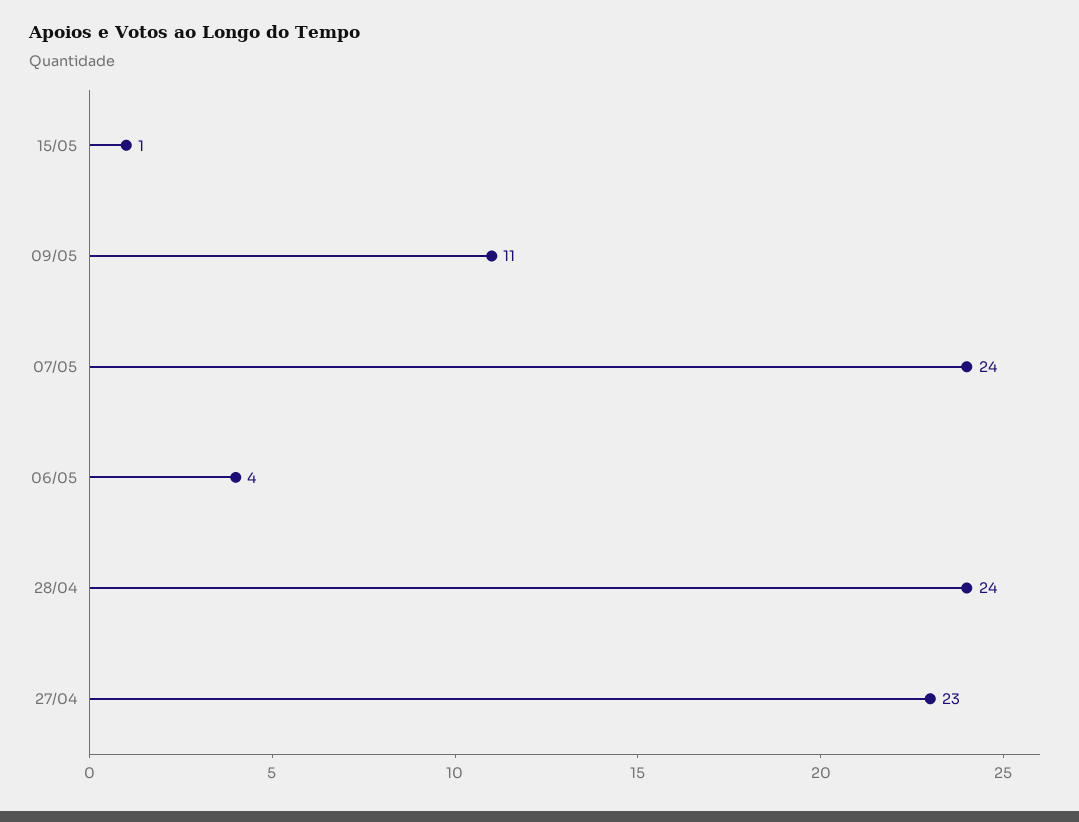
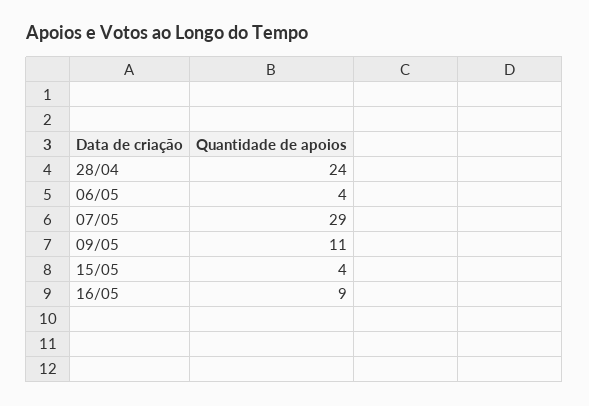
15/05: 1 -> 4
07/05: 24 -> 29
27/04: 23 -> none
16/05: none -> 9

